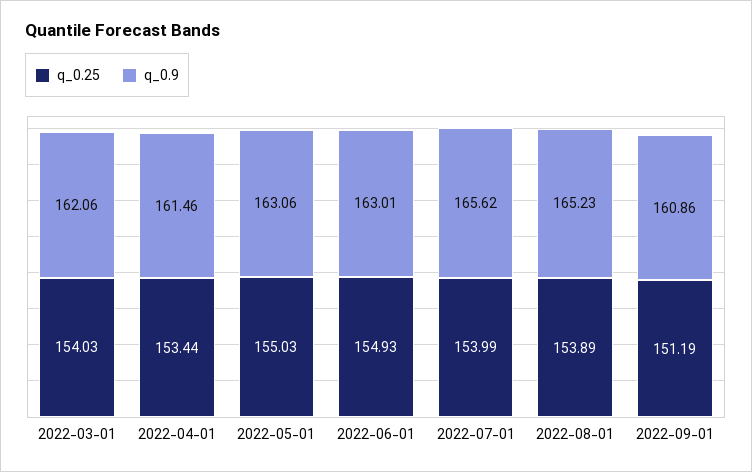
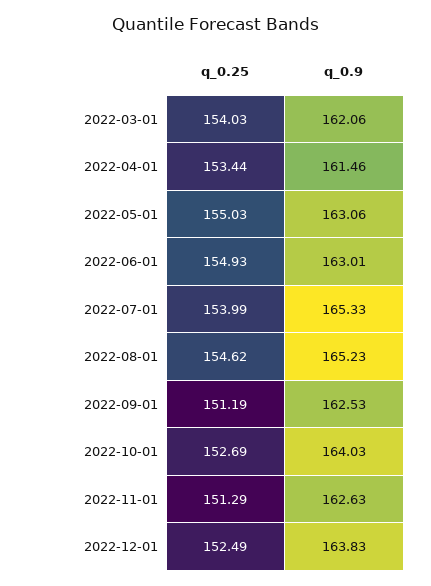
q_0.9, 2022-07-01: 165.62 -> 165.33
q_0.25, 2022-08-01: 153.89 -> 154.62
q_0.9, 2022-09-01: 160.86 -> 162.53
q_0.25, 2022-10-01: none -> 152.69
q_0.9, 2022-10-01: none -> 164.03
q_0.25, 2022-11-01: none -> 151.29
q_0.9, 2022-11-01: none -> 162.63
q_0.25, 2022-12-01: none -> 152.49
q_0.9, 2022-12-01: none -> 163.83

